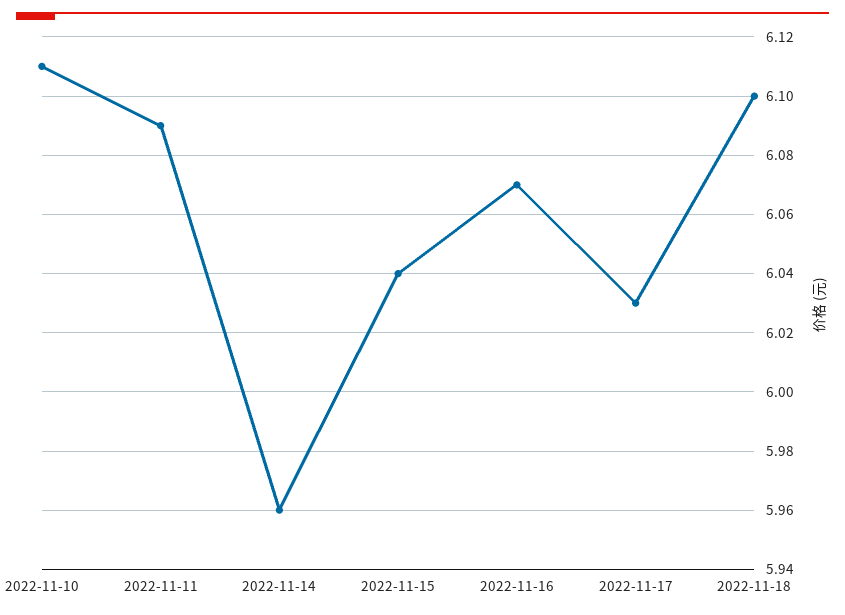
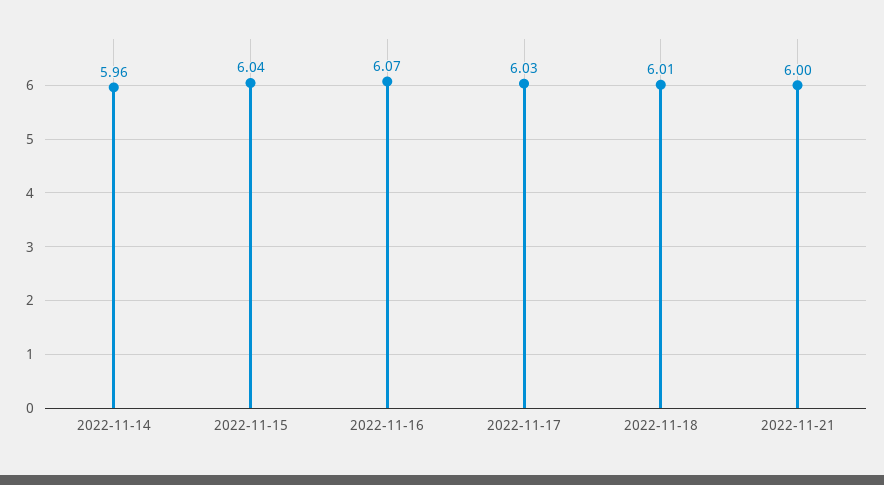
2022-11-10: 6.11 -> none
2022-11-11: 6.09 -> none
2022-11-18: 6.1 -> 6.01
2022-11-21: none -> 6

